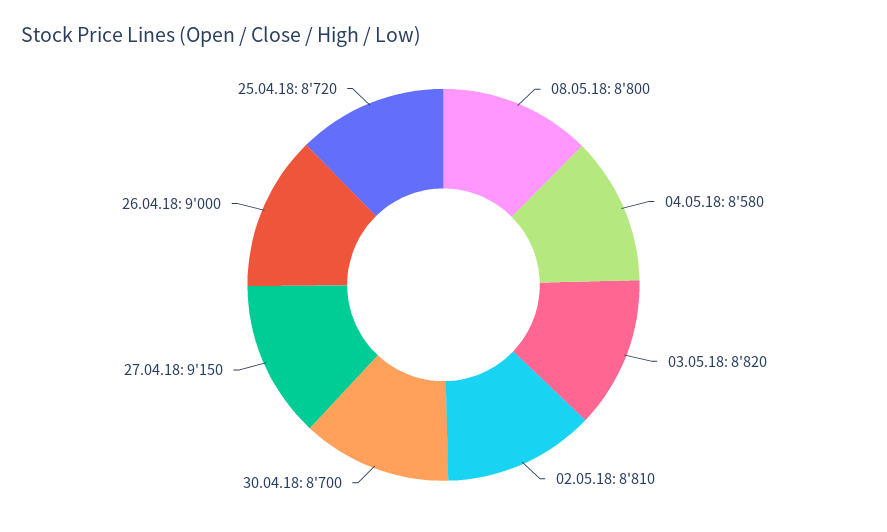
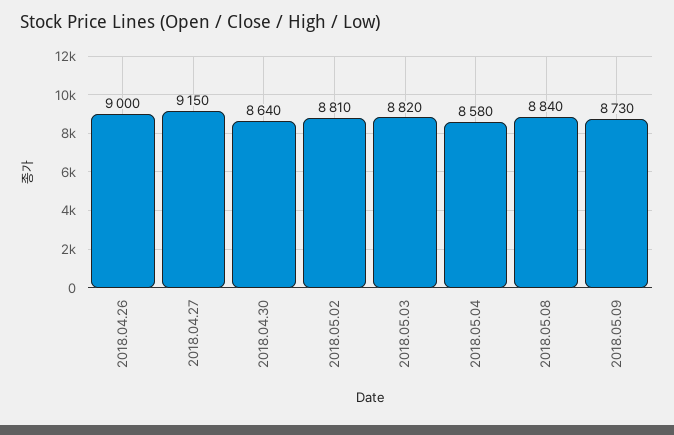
08.05.18: 8800 -> 8840
30.04.18: 8700 -> 8640
25.04.18: 8720 -> none
2018.05.09: none -> 8730

